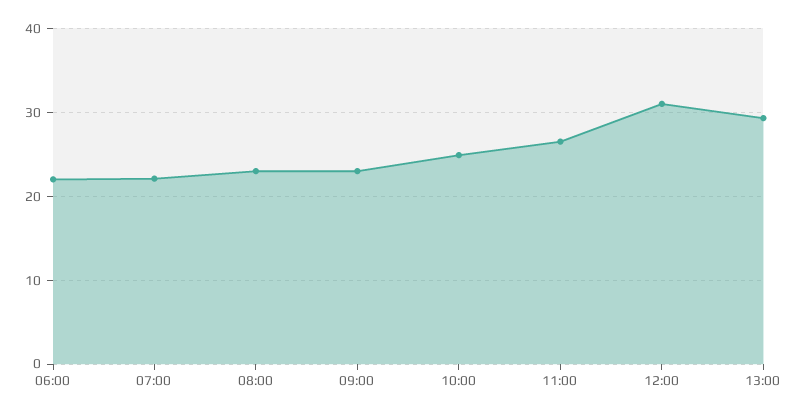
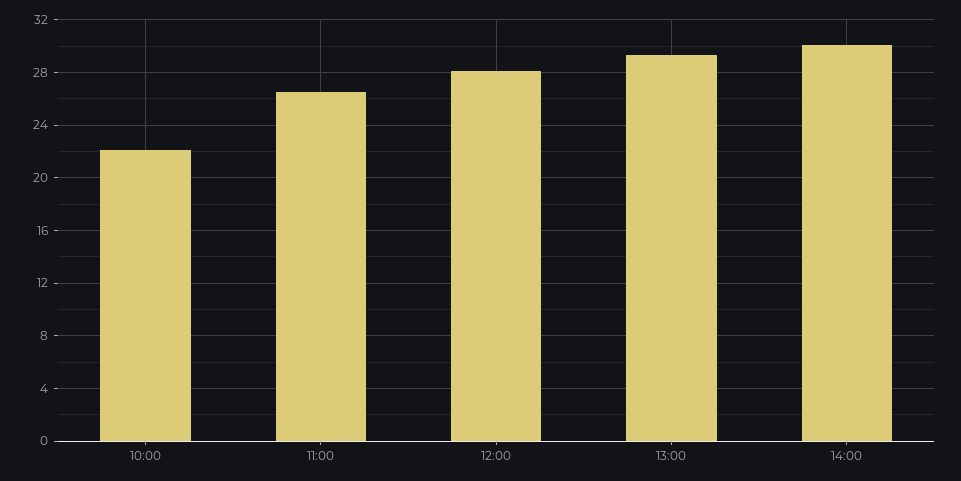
06:00: 22 -> none
07:00: 22 -> none
08:00: 23 -> none
09:00: 23 -> none
10:00: 25 -> 22
12:00: 31 -> 28
14:00: none -> 30

